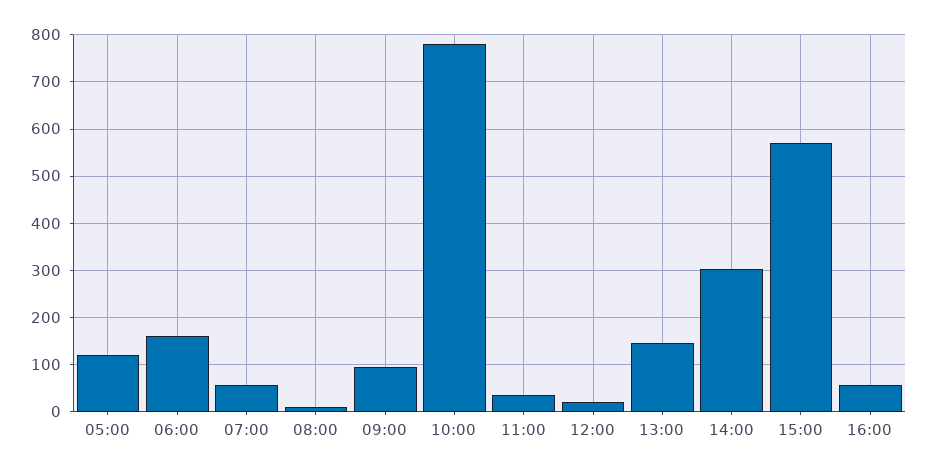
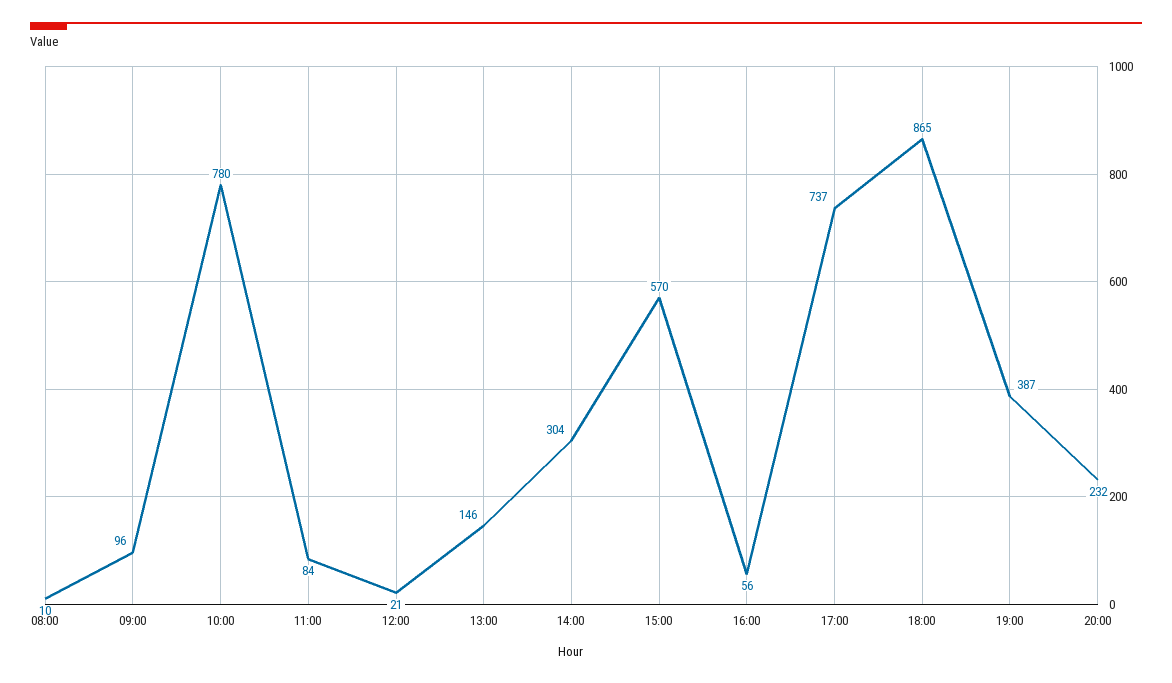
05:00: 120 -> none
06:00: 160 -> none
07:00: 60 -> none
11:00: 40 -> 84
17:00: none -> 737
18:00: none -> 865
19:00: none -> 387
20:00: none -> 232

